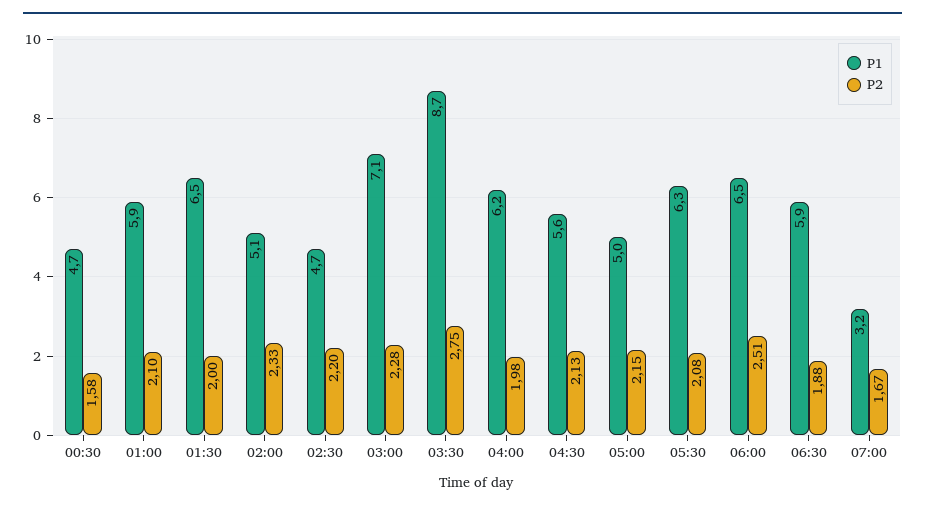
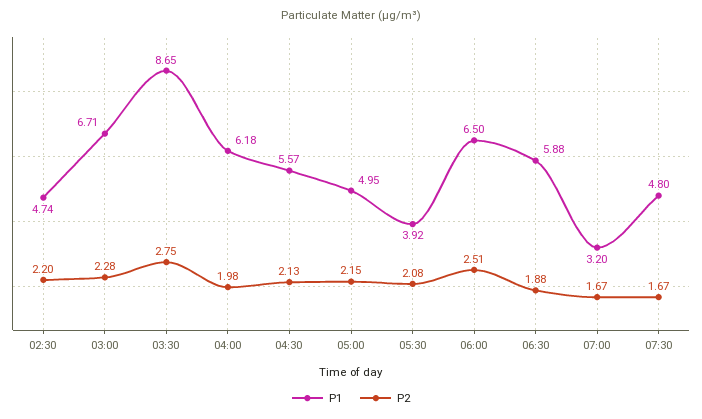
P1, 00:30: 4.7 -> none
P2, 00:30: 1.58 -> none
P1, 01:00: 5.9 -> none
P2, 01:00: 2.1 -> none
P1, 01:30: 6.5 -> none
P2, 01:30: 2 -> none
P1, 02:00: 5.1 -> none
P2, 02:00: 2.33 -> none
P1, 03:00: 7.1 -> 6.71
P1, 05:30: 6.3 -> 3.92
P1, 07:30: none -> 4.8
P2, 07:30: none -> 1.67

